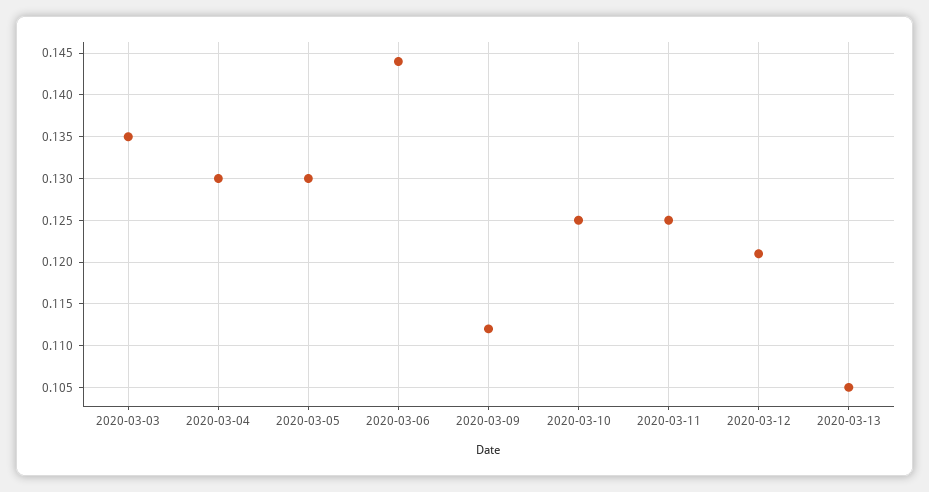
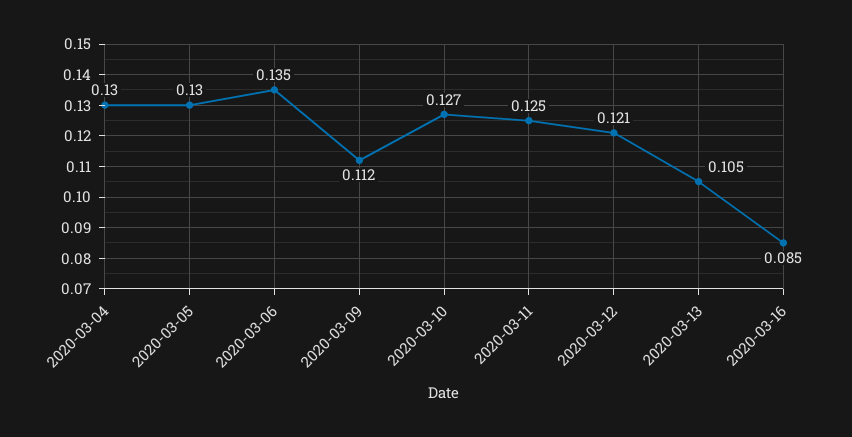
2020-03-03: 0.135 -> none
2020-03-06: 0.144 -> 0.135
2020-03-10: 0.125 -> 0.127
2020-03-16: none -> 0.085

